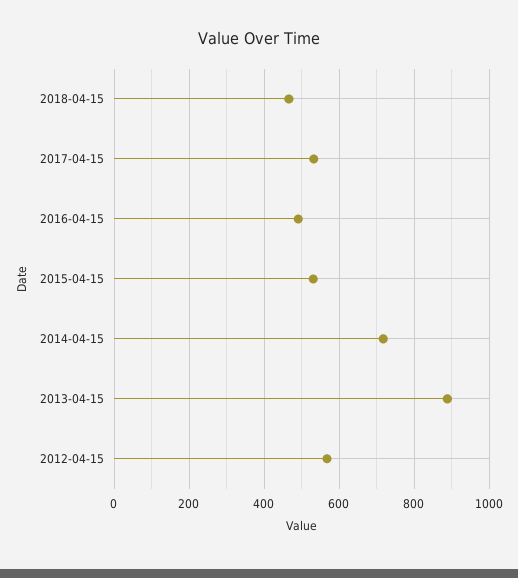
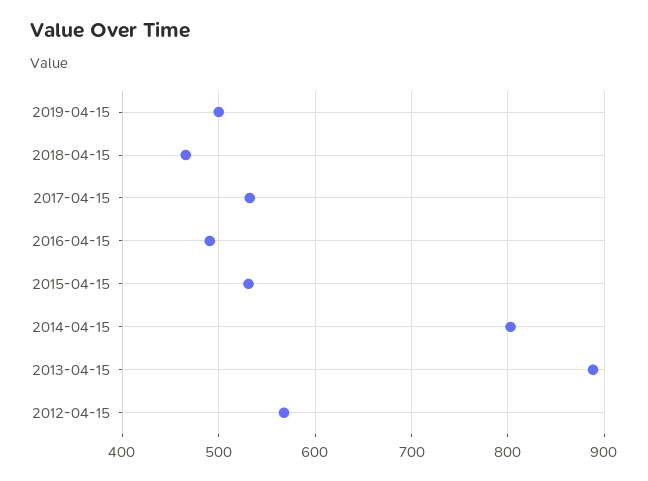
2014-04-15: 720 -> 800
2019-04-15: none -> 500

